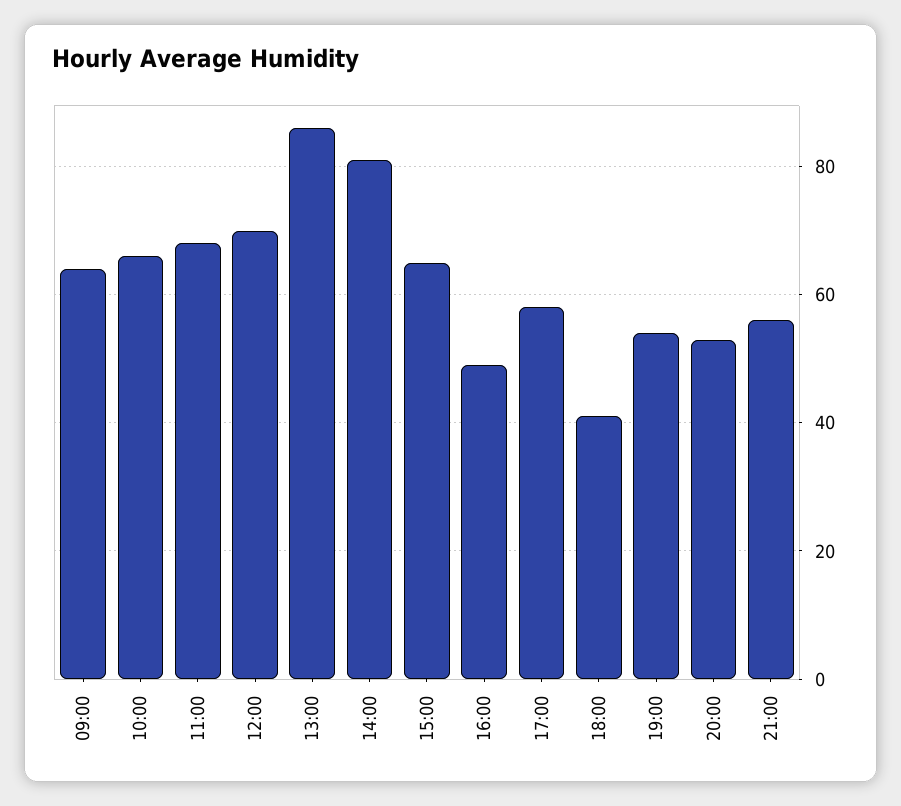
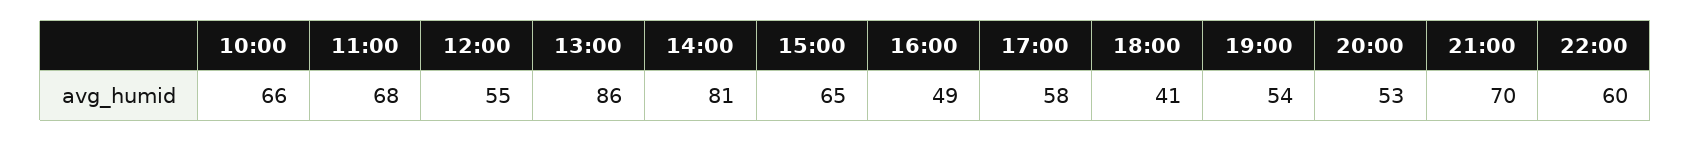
09:00: 65 -> none
12:00: 70 -> 55
21:00: 55 -> 70
22:00: none -> 60

